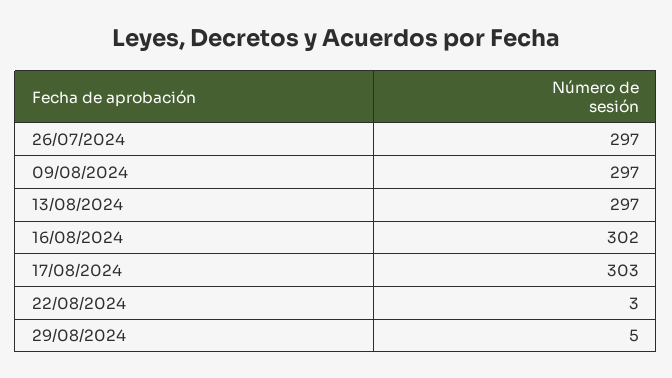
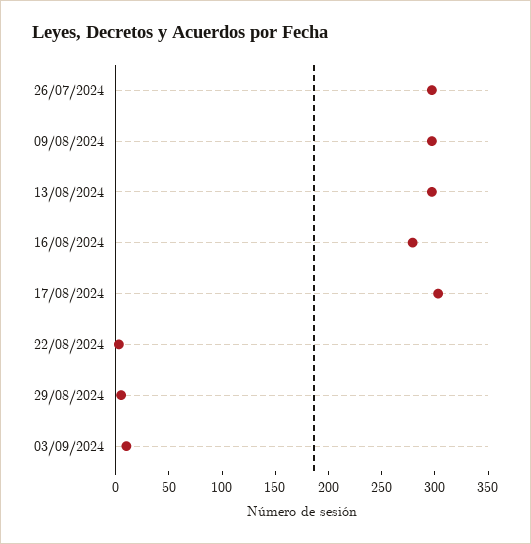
16/08/2024: 302 -> 280
03/09/2024: none -> 10

